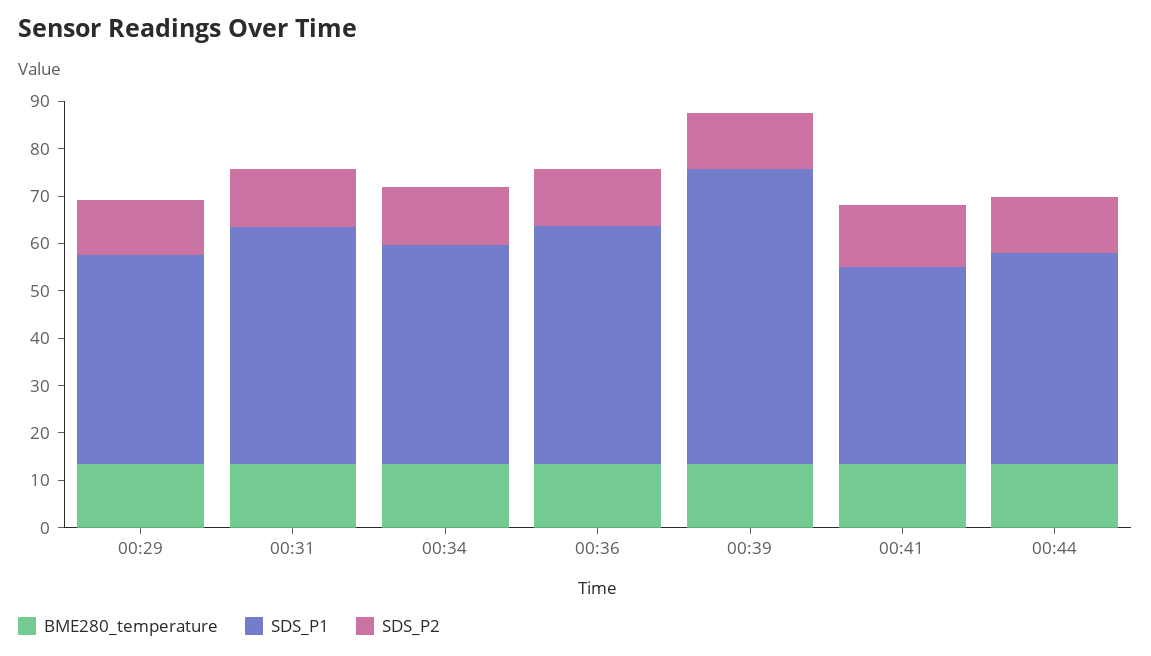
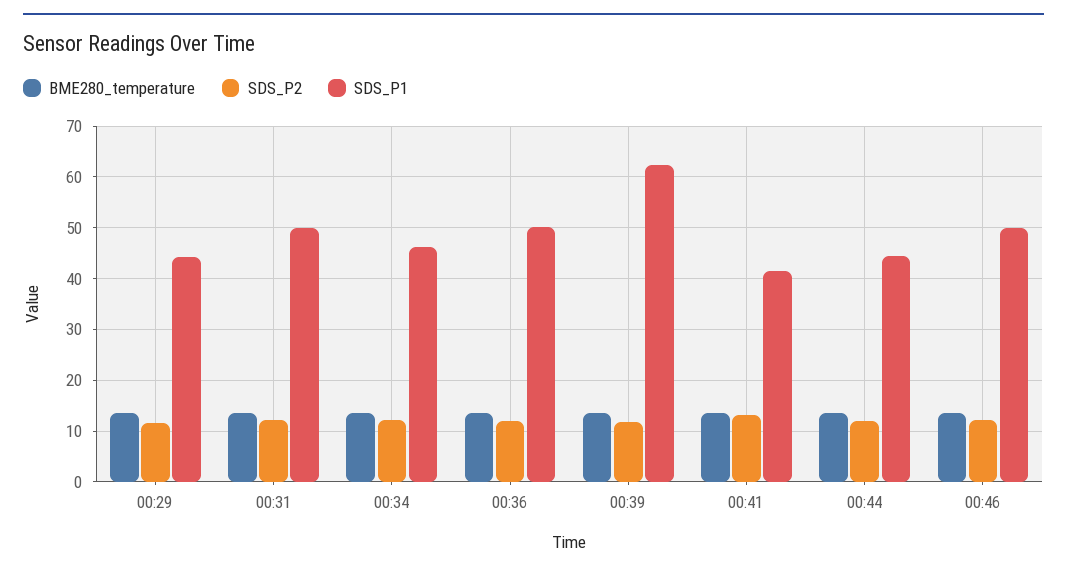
BME280_temperature, 00:46: none -> 14
SDS_P2, 00:46: none -> 12
SDS_P1, 00:46: none -> 50

